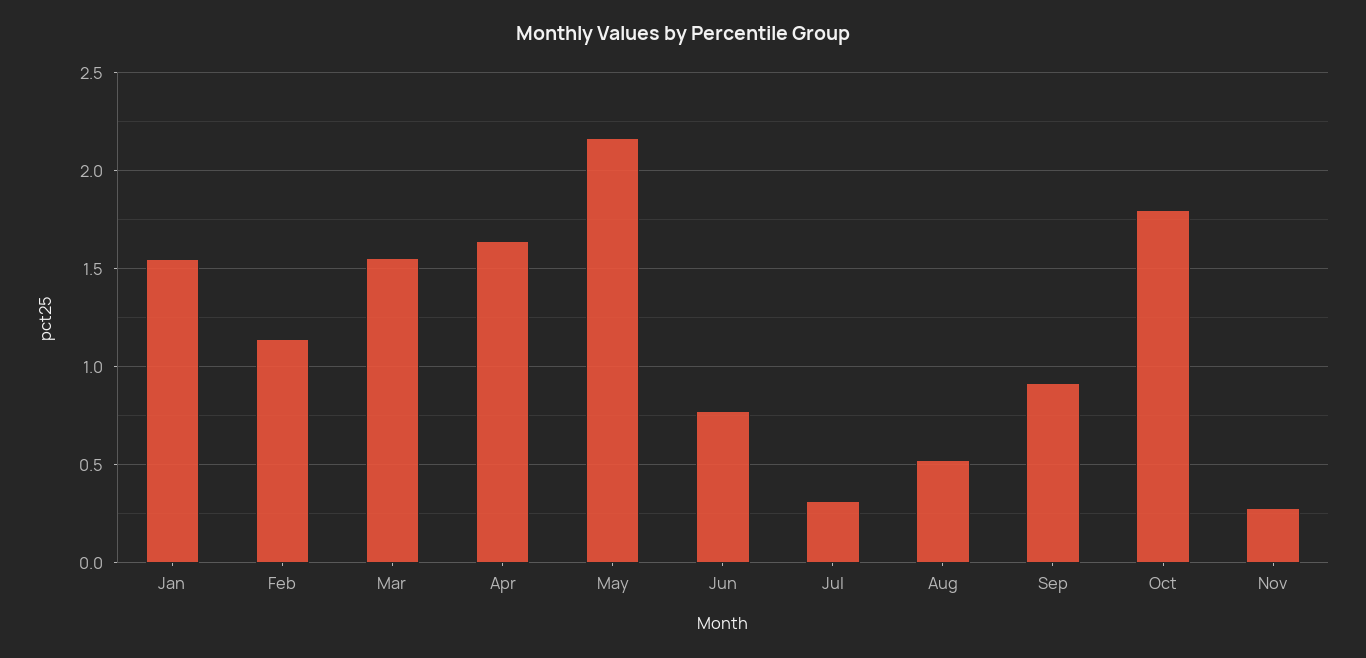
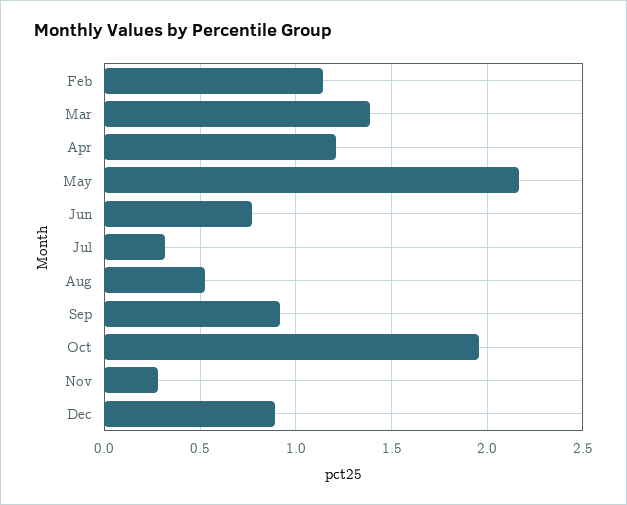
Jan: 1.55 -> none
Mar: 1.55 -> 1.4
Apr: 1.65 -> 1.2
Oct: 1.8 -> 1.95
Dec: none -> 0.9

